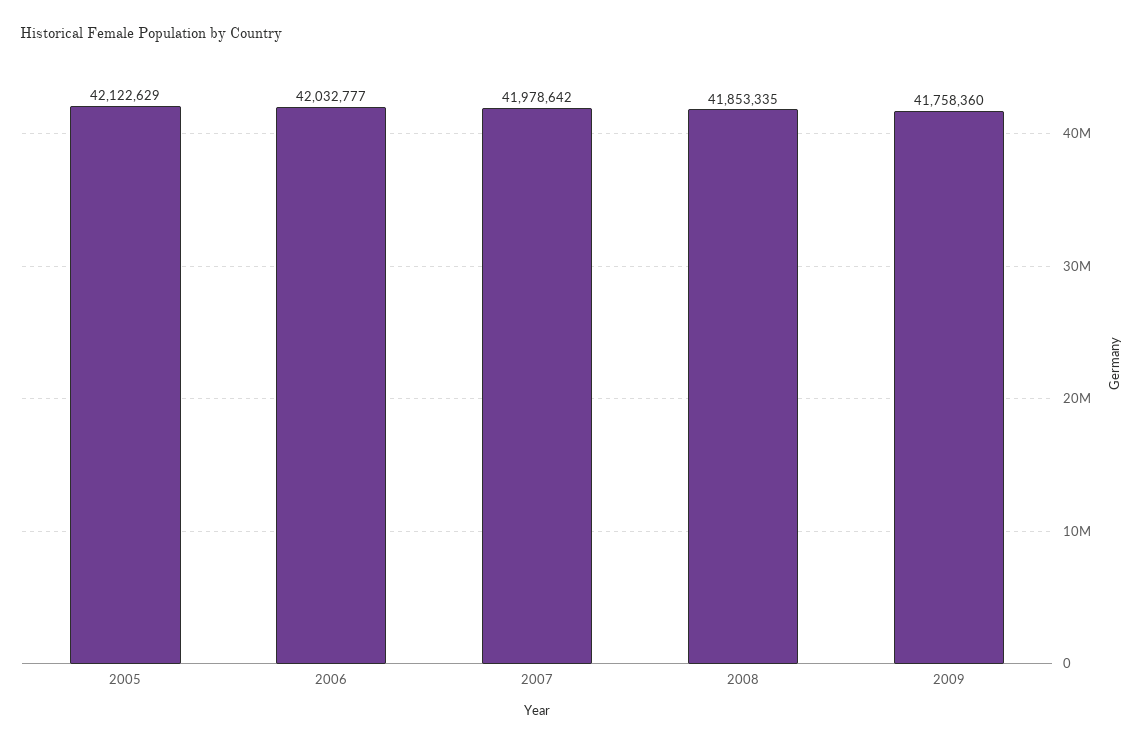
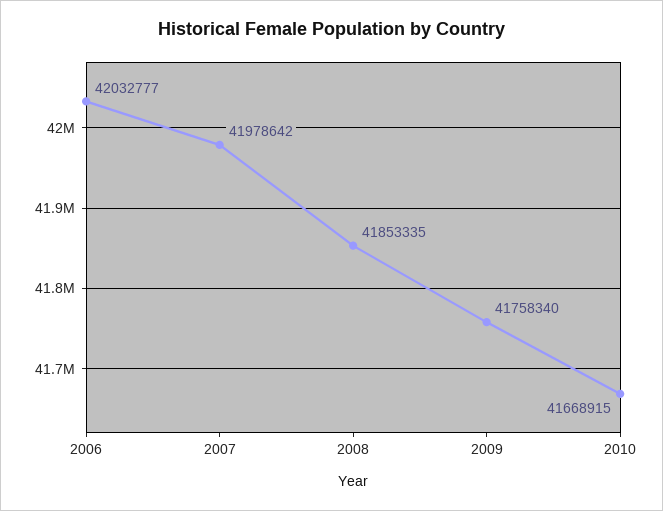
2005: 42122629 -> none
2009: 41758360 -> 41758340
2010: none -> 41668915

